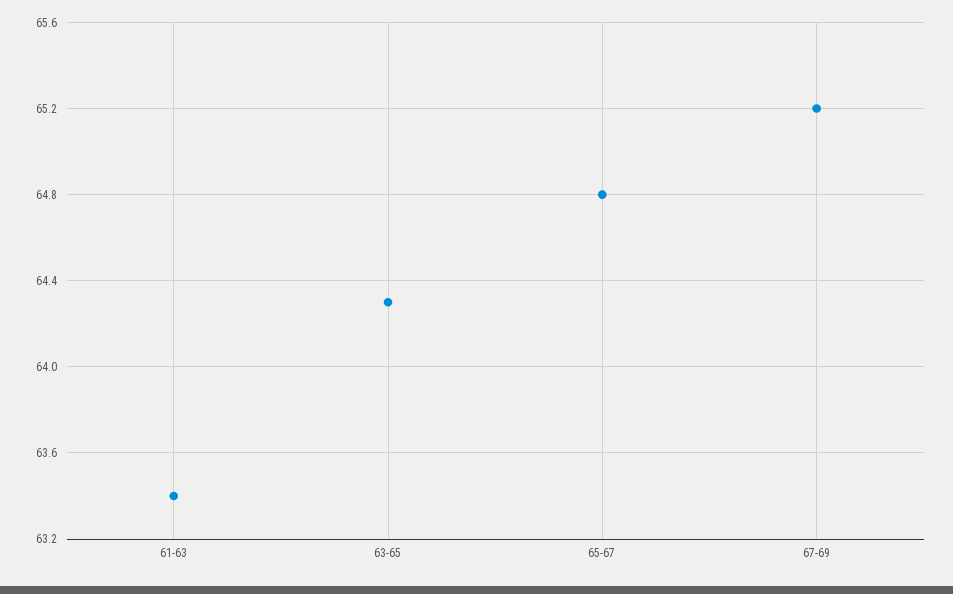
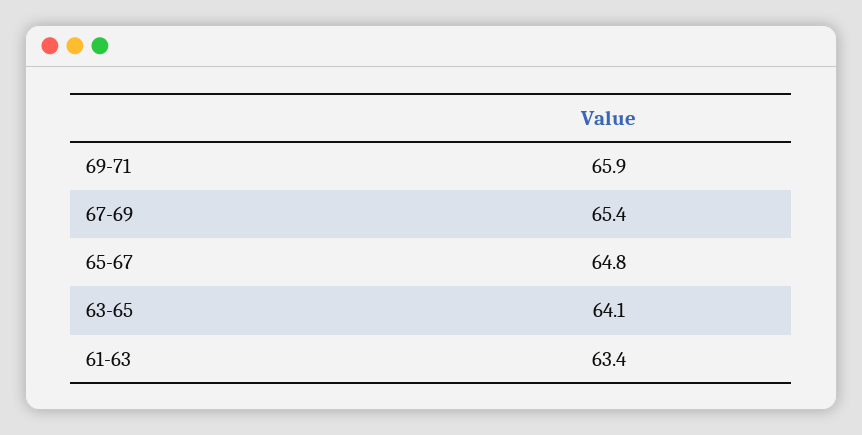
63-65: 64.3 -> 64.1
67-69: 65.2 -> 65.4
69-71: none -> 65.9

